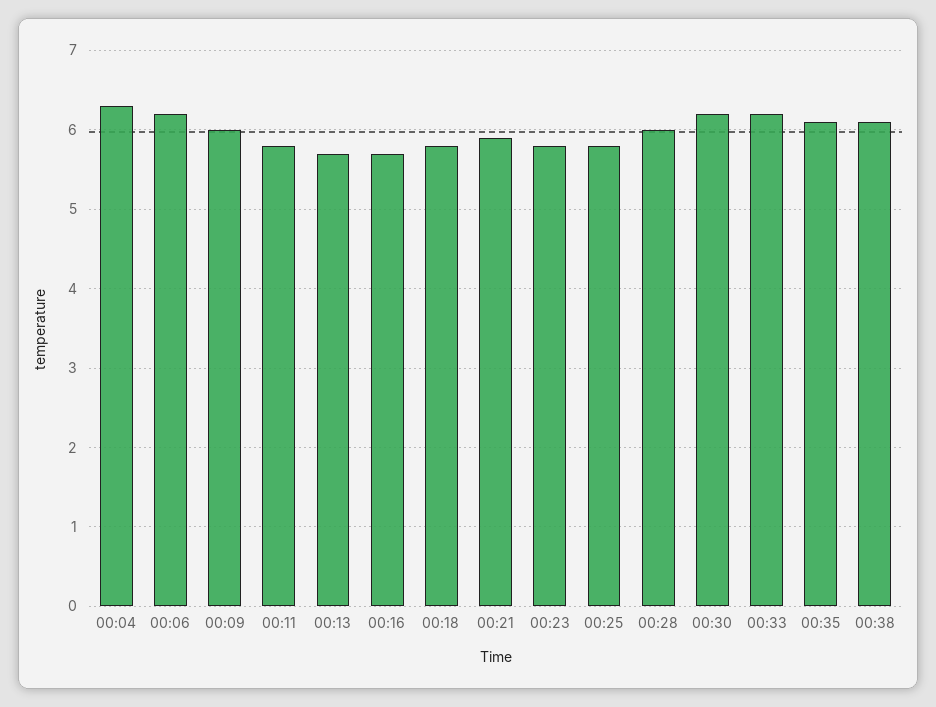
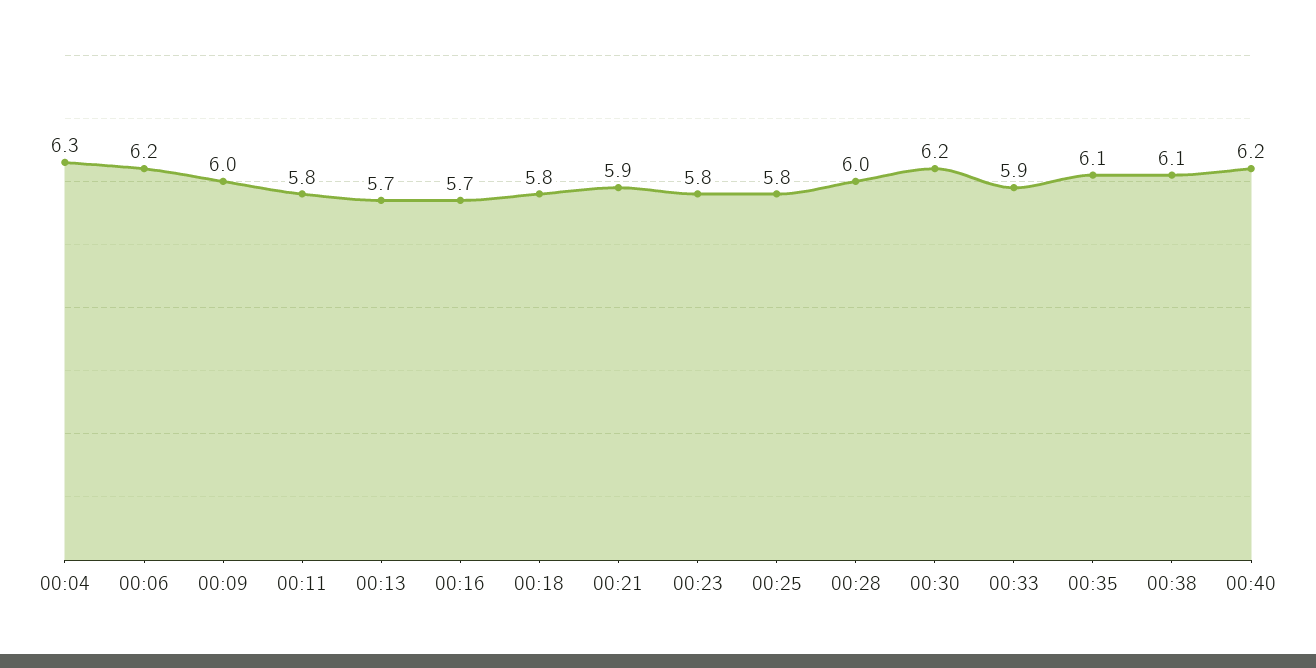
00:33: 6.2 -> 5.9
00:40: none -> 6.2

